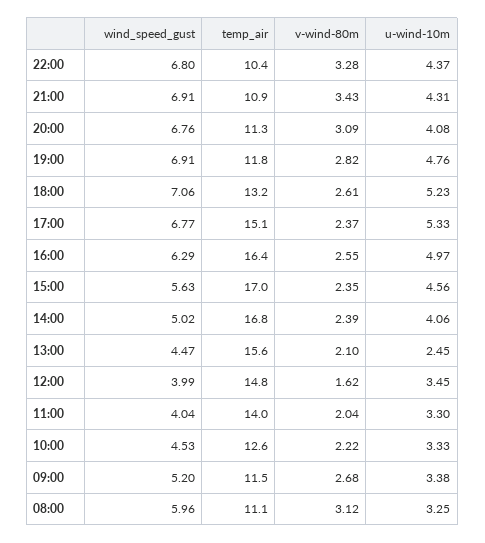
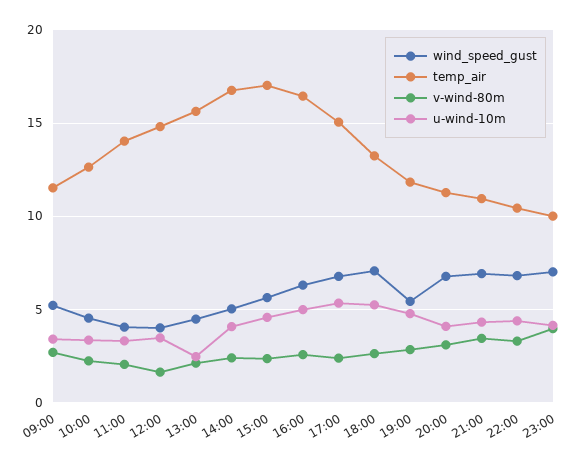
wind_speed_gust, 19:00: 6.91 -> 5.5
wind_speed_gust, 08:00: 5.96 -> none
temp_air, 08:00: 11.1 -> none
v-wind-80m, 08:00: 3.12 -> none
u-wind-10m, 08:00: 3.25 -> none
wind_speed_gust, 23:00: none -> 7
temp_air, 23:00: none -> 10
v-wind-80m, 23:00: none -> 4
u-wind-10m, 23:00: none -> 4

